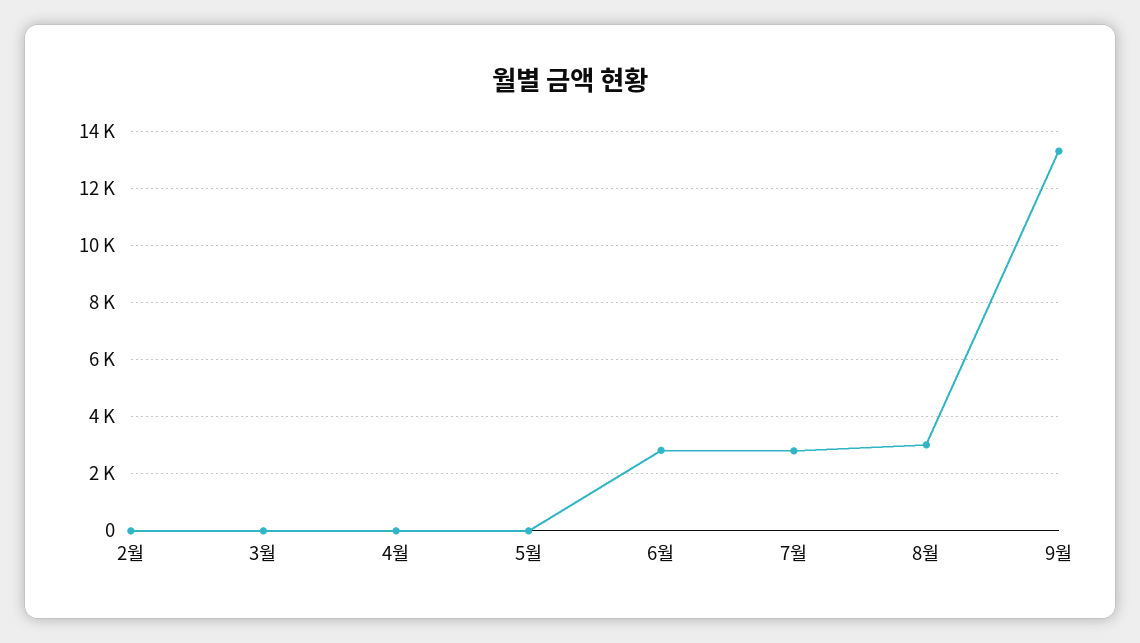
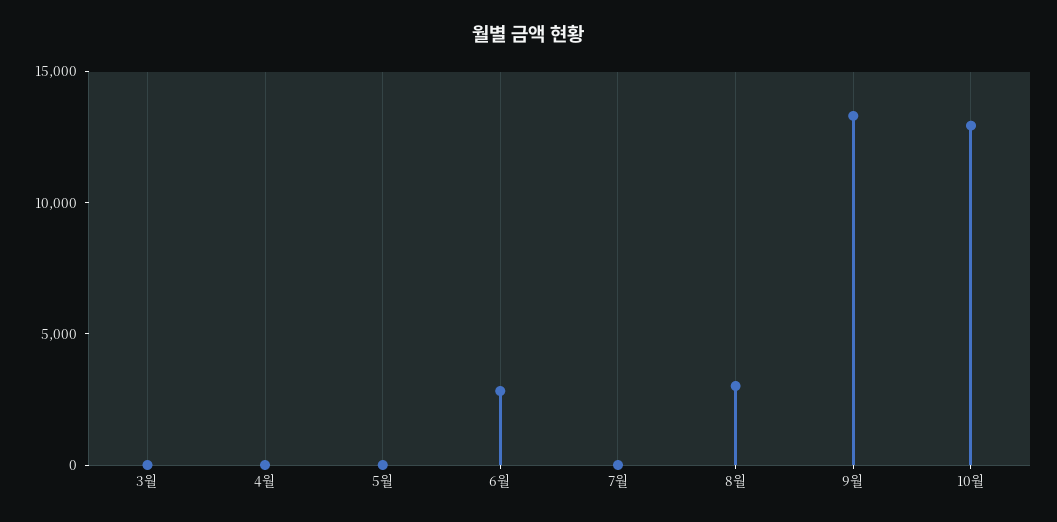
2월: 0 -> none
7월: 2750 -> 0
10월: none -> 13000

